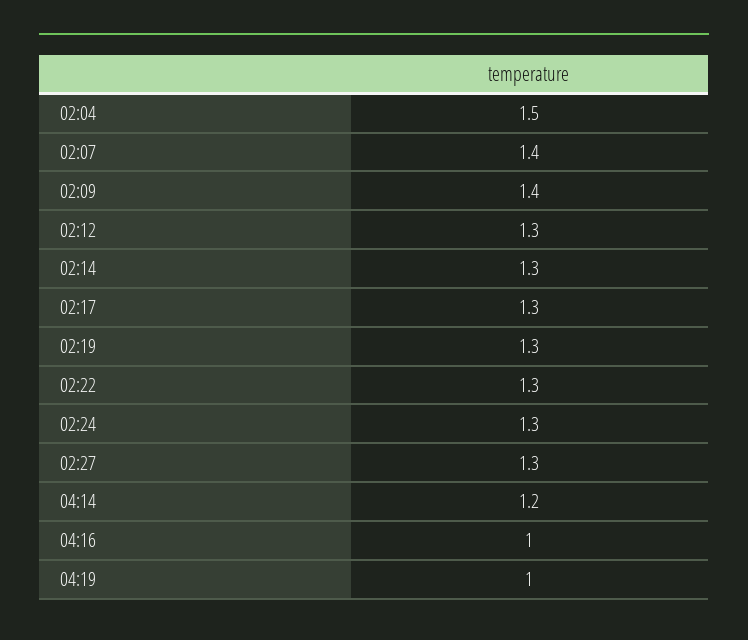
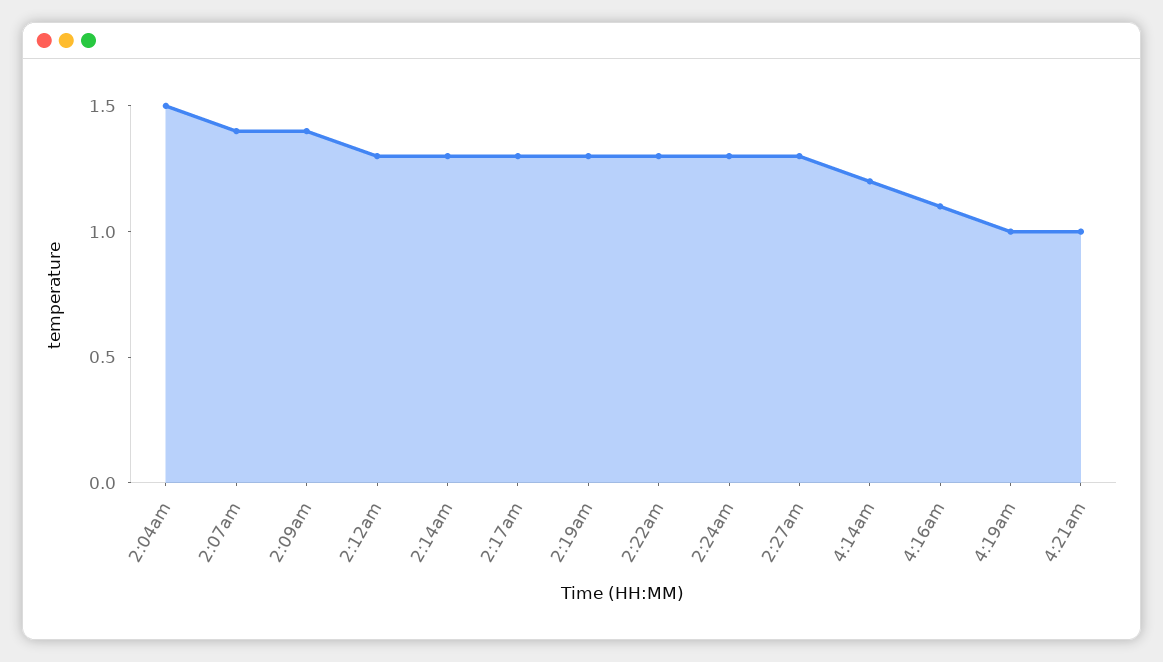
04:16: 1 -> 1.1
4:21am: none -> 1

